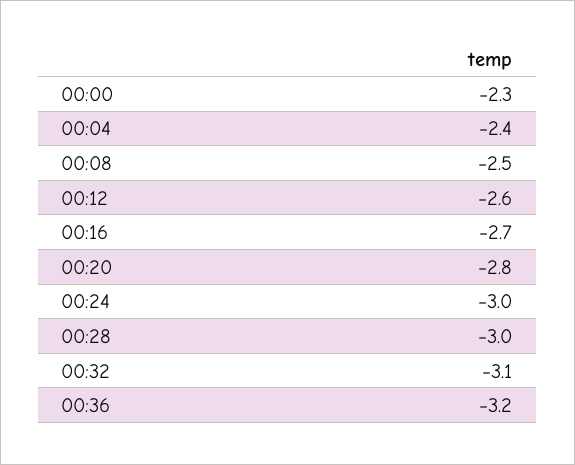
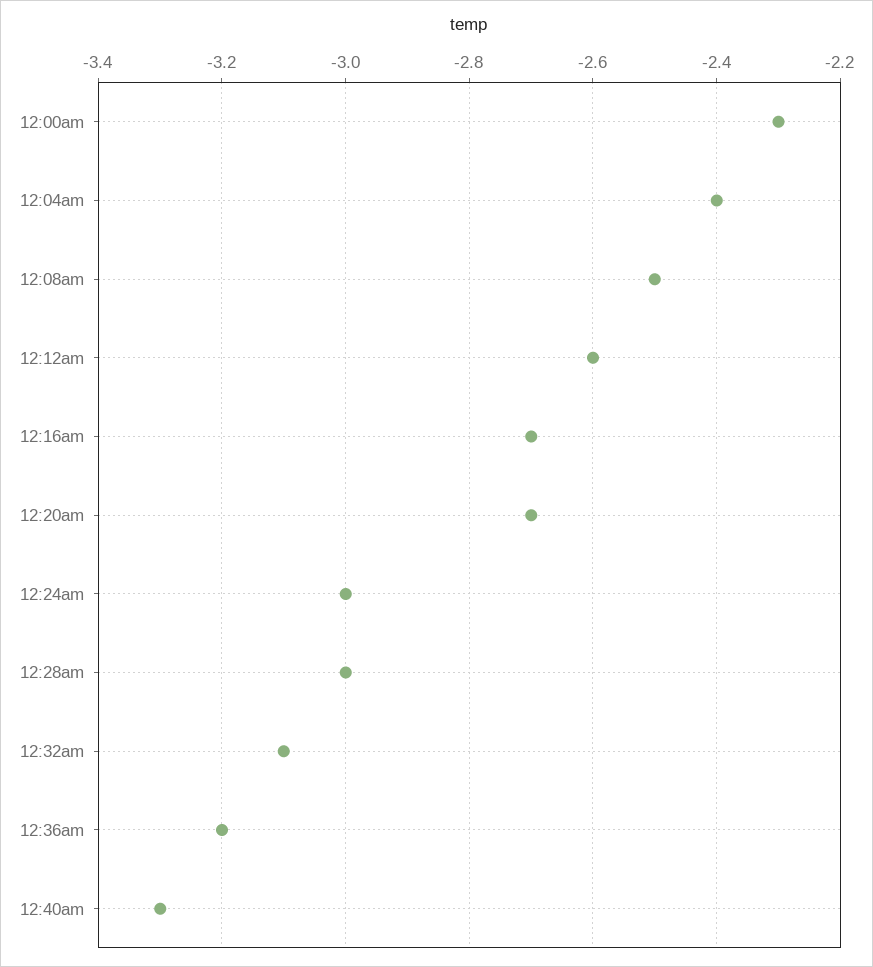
00:20: -2.8 -> -2.7
12:40am: none -> -3.3

